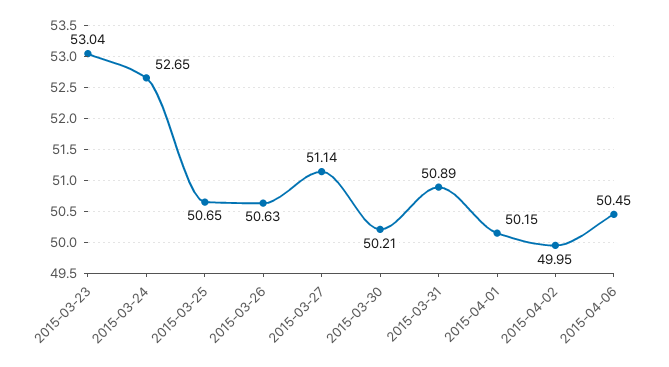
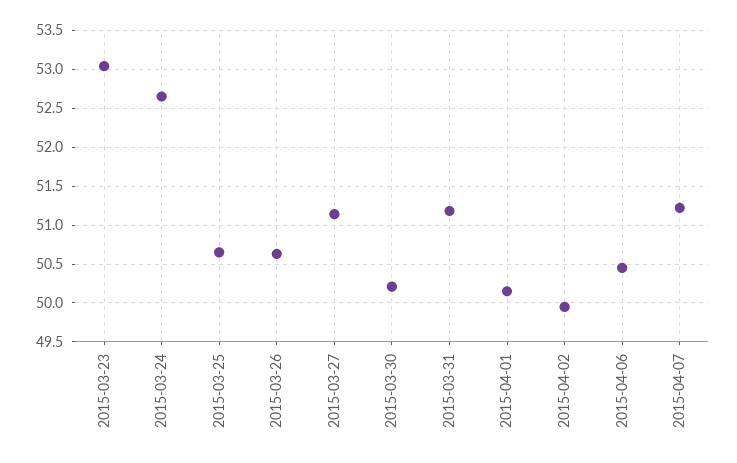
2015-03-31: 50.89 -> 51.2
2015-04-07: none -> 51.2

